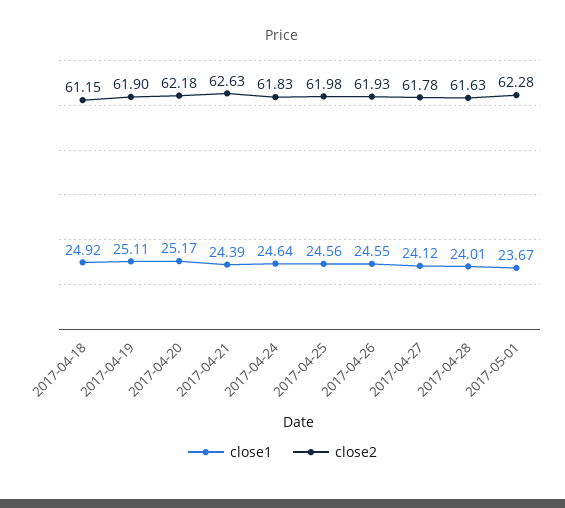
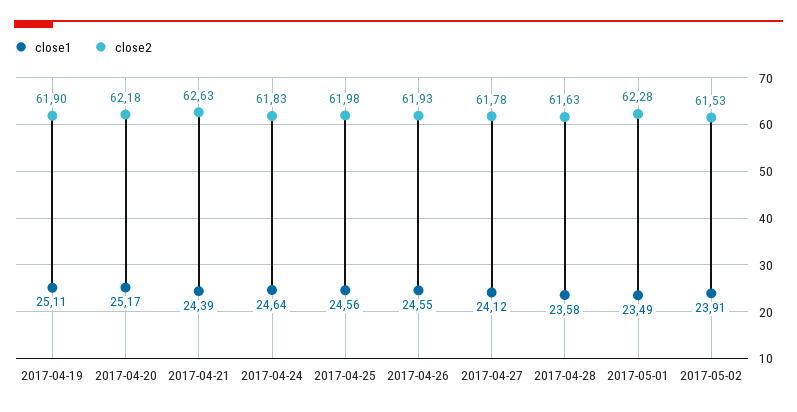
close1, 2017-04-18: 24.92 -> none
close2, 2017-04-18: 61.15 -> none
close1, 2017-04-28: 24.01 -> 23.58
close1, 2017-05-01: 23.67 -> 23.49
close1, 2017-05-02: none -> 23.91
close2, 2017-05-02: none -> 61.53

